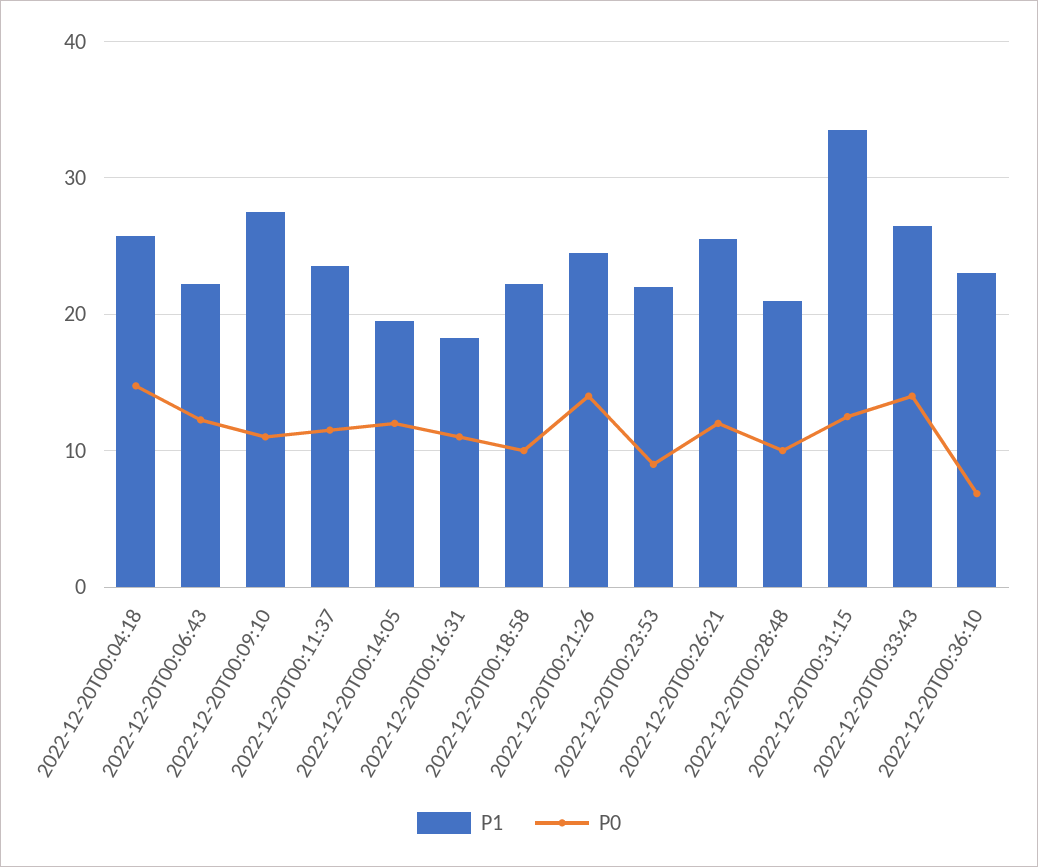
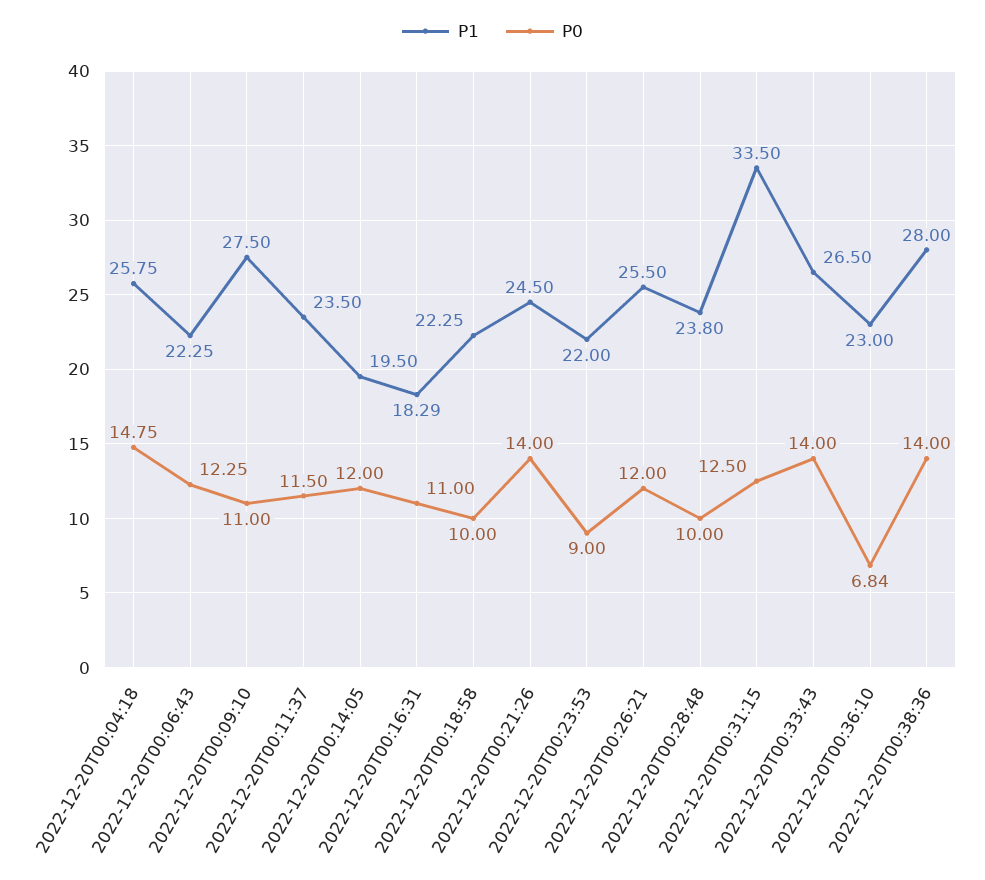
P1, 2022-12-20T00:28:48: 21 -> 23.8
P1, 2022-12-20T00:38:36: none -> 28
P0, 2022-12-20T00:38:36: none -> 14

